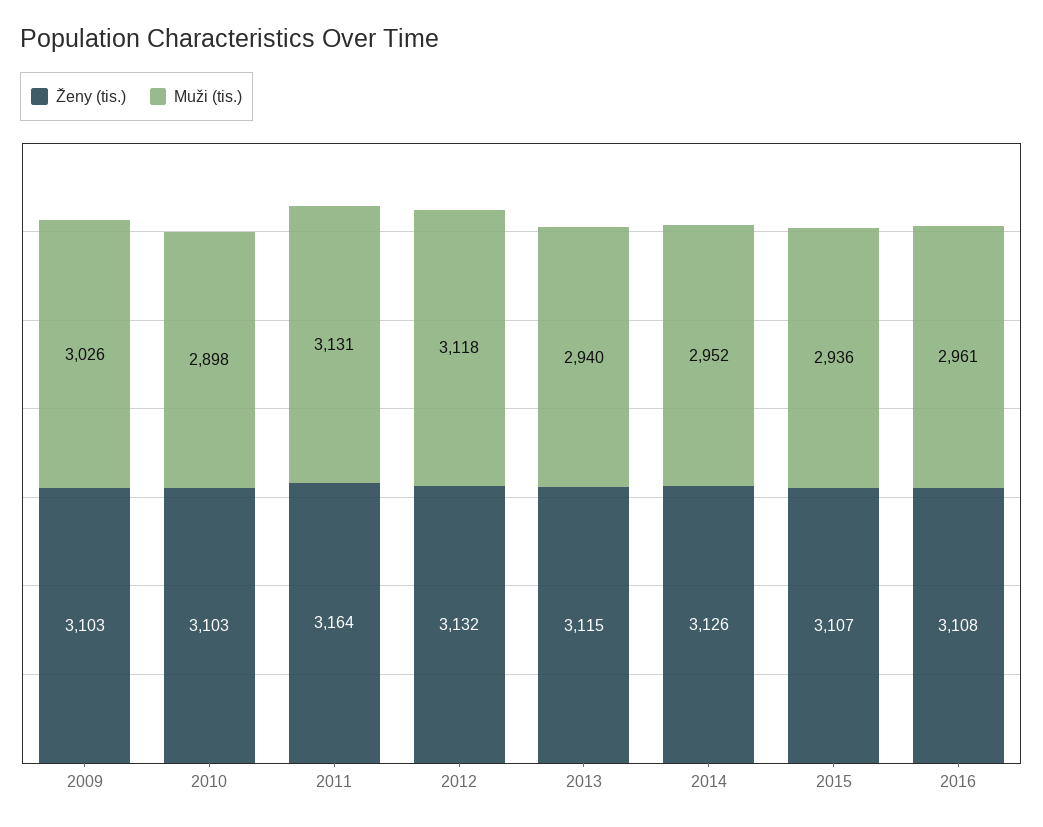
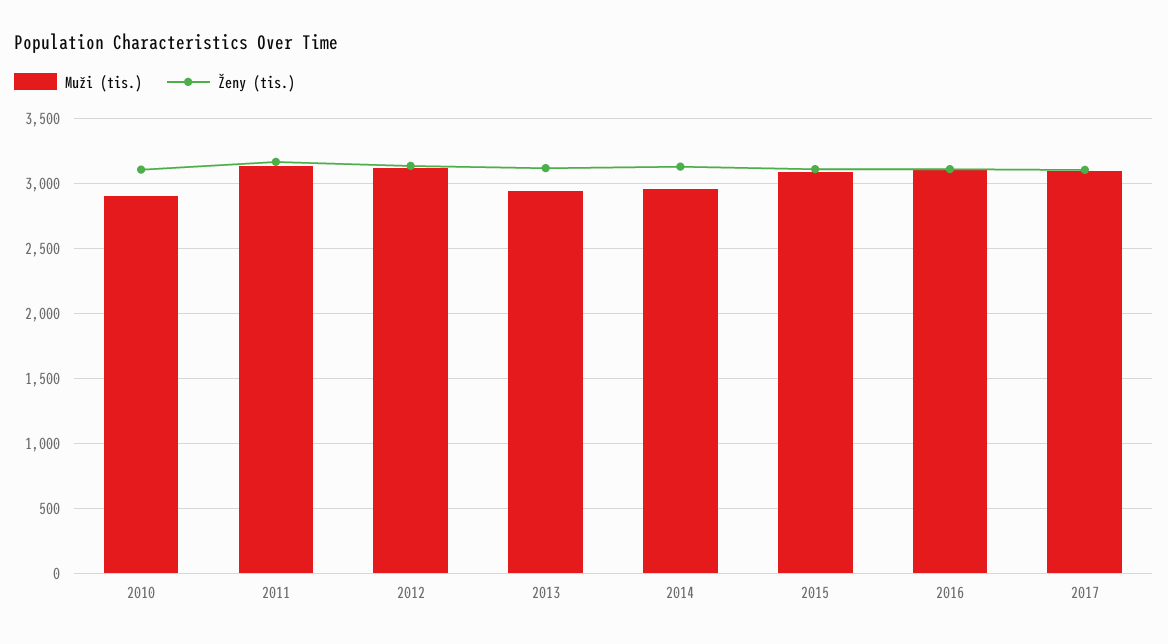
Ženy (tis.), 2009: 3103 -> none
Muži (tis.), 2009: 3026 -> none
Muži (tis.), 2015: 2936 -> 3100
Muži (tis.), 2016: 2961 -> 3100
Muži (tis.), 2017: none -> 3100
Ženy (tis.), 2017: none -> 3100

